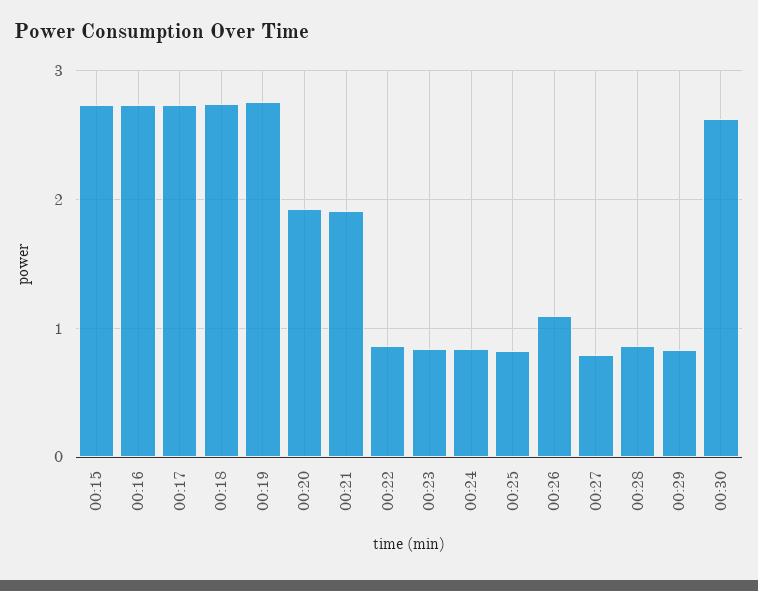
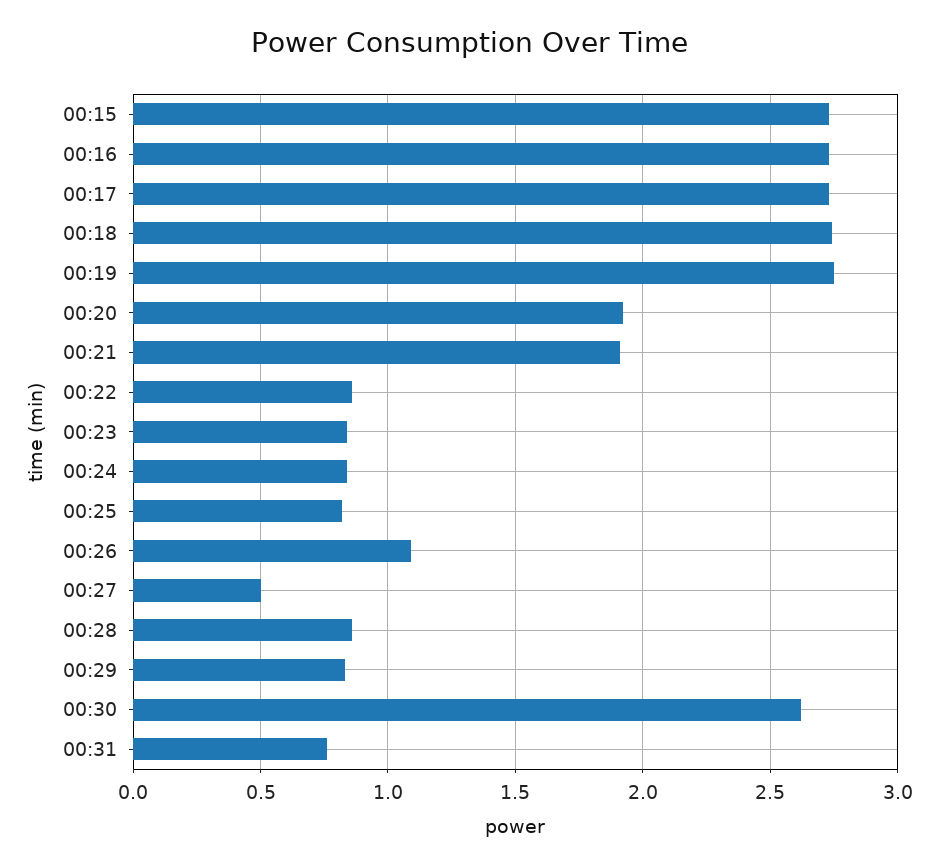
00:27: 0.8 -> 0.5
00:31: none -> 0.75

